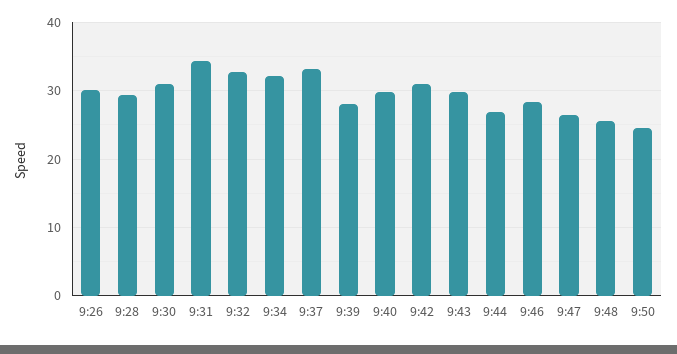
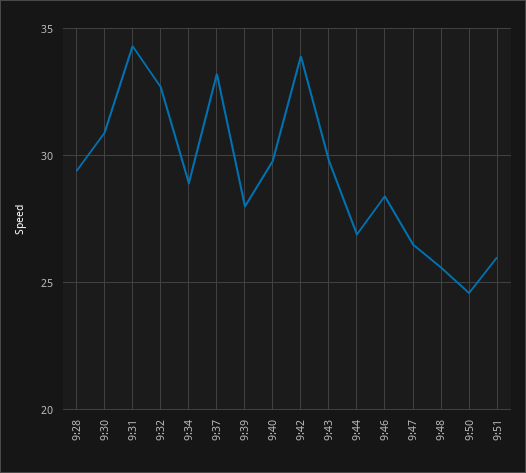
9:26: 30 -> none
9:34: 32 -> 29
9:42: 31 -> 34
9:51: none -> 26

